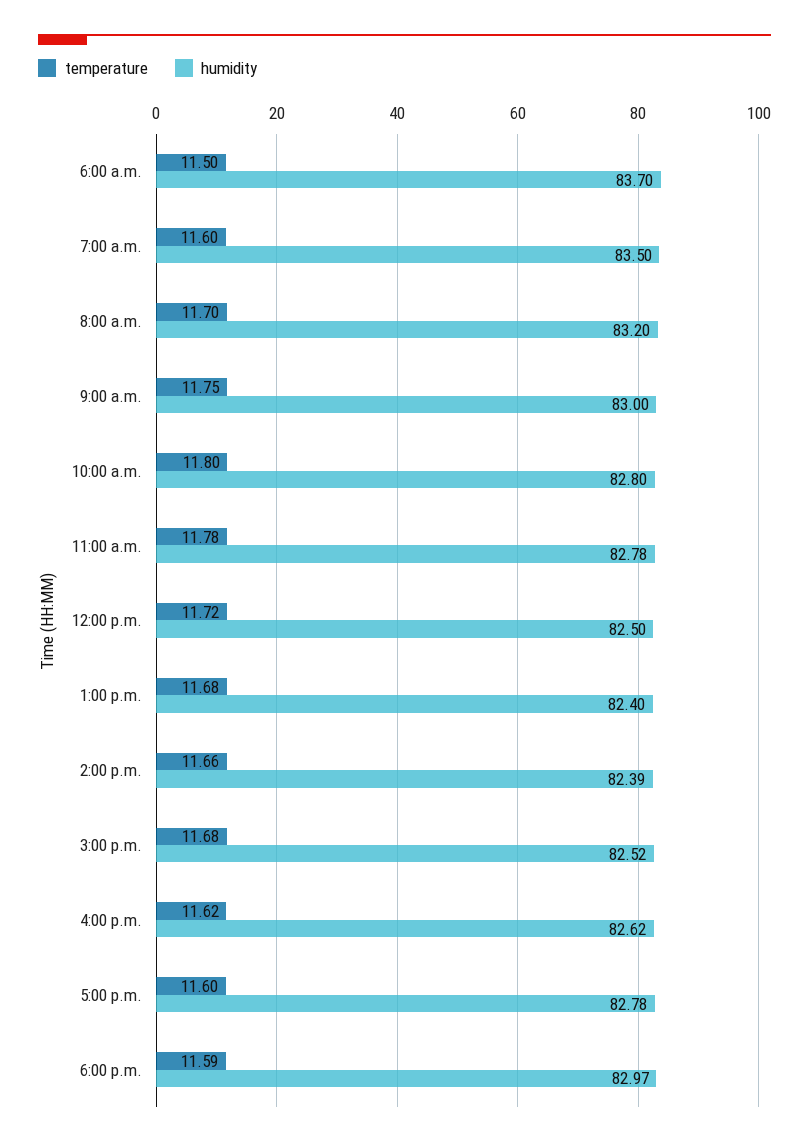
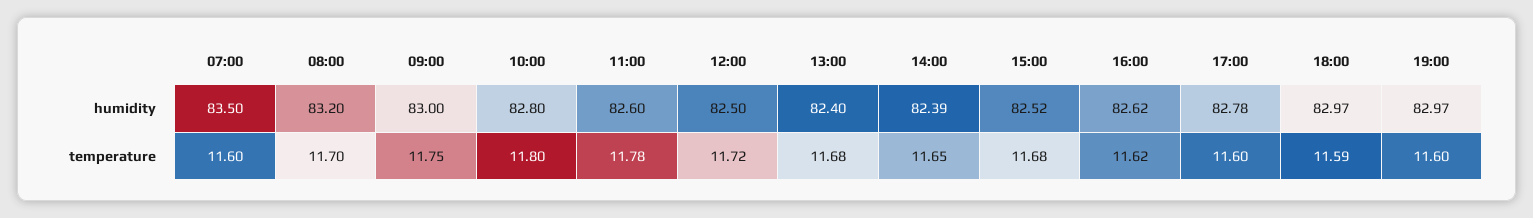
temperature, 6:00 a.m.: 11.5 -> none
humidity, 6:00 a.m.: 83.7 -> none
humidity, 11:00 a.m.: 82.78 -> 82.6
temperature, 2:00 p.m.: 11.66 -> 11.65
humidity, 19:00: none -> 82.97
temperature, 19:00: none -> 11.6

